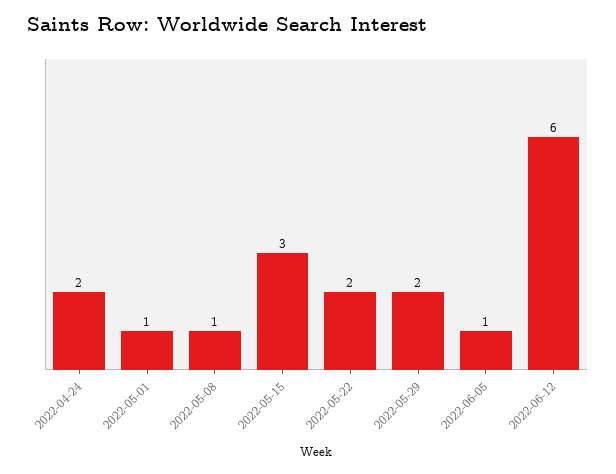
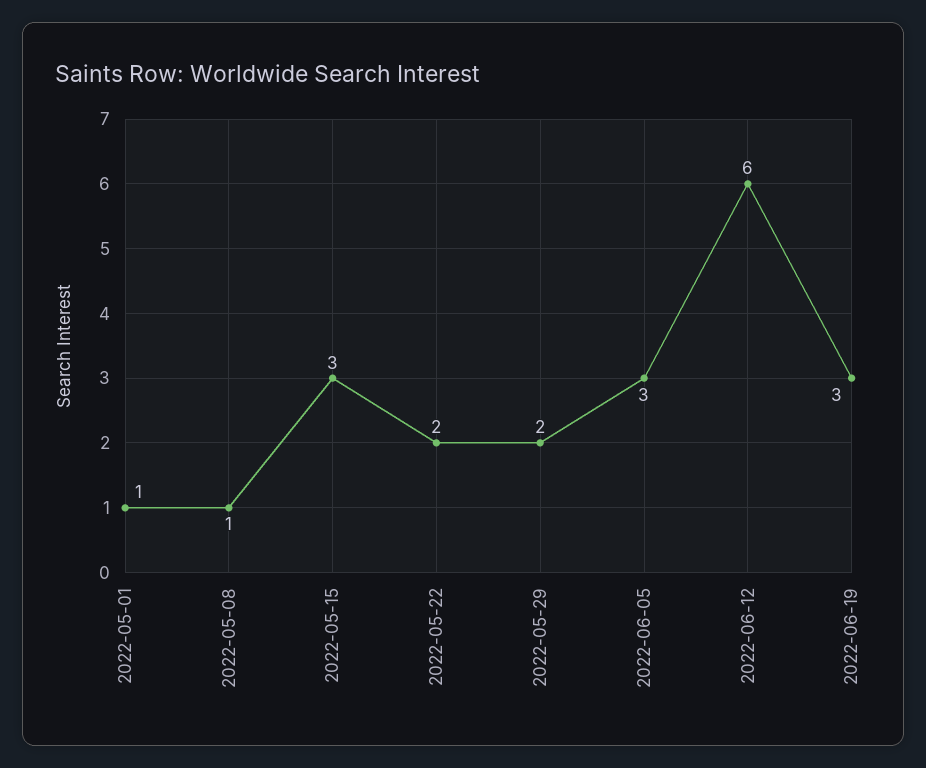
2022-04-24: 2 -> none
2022-06-05: 1 -> 3
2022-06-19: none -> 3

